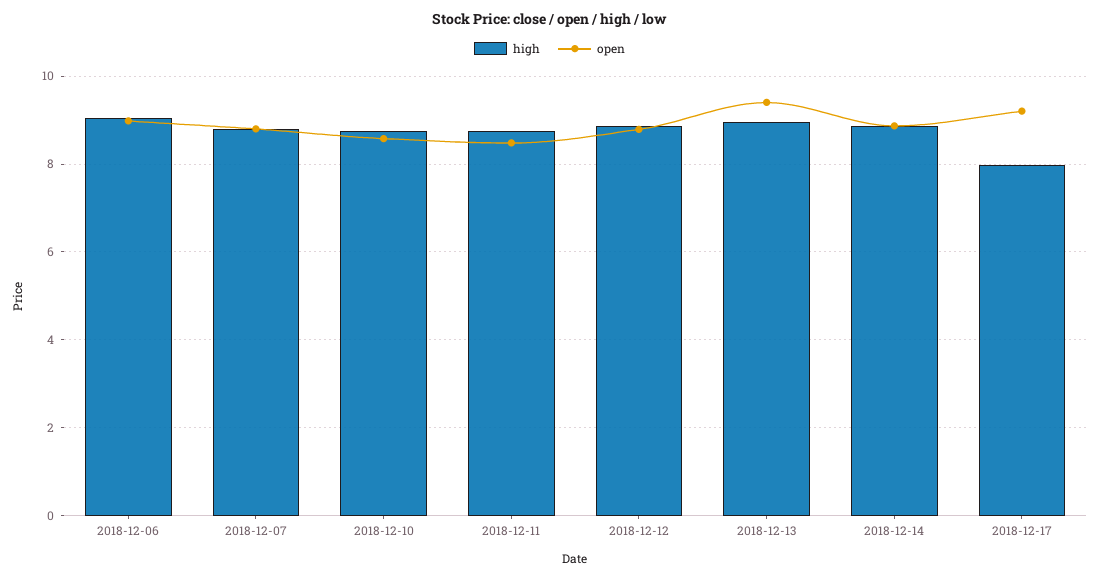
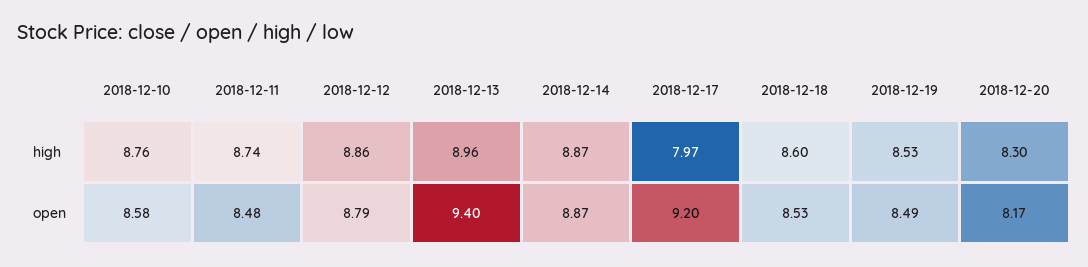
high, 2018-12-06: 9 -> none
open, 2018-12-06: 9 -> none
high, 2018-12-07: 8.8 -> none
open, 2018-12-07: 8.8 -> none
high, 2018-12-18: none -> 8.6
high, 2018-12-19: none -> 8.53
high, 2018-12-20: none -> 8.3
open, 2018-12-18: none -> 8.53
open, 2018-12-19: none -> 8.49
open, 2018-12-20: none -> 8.17

